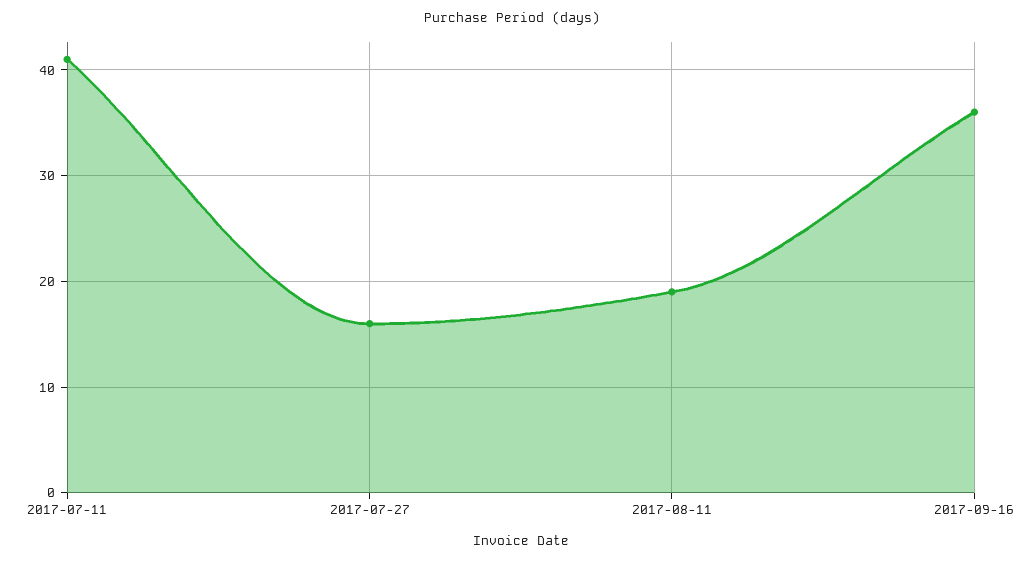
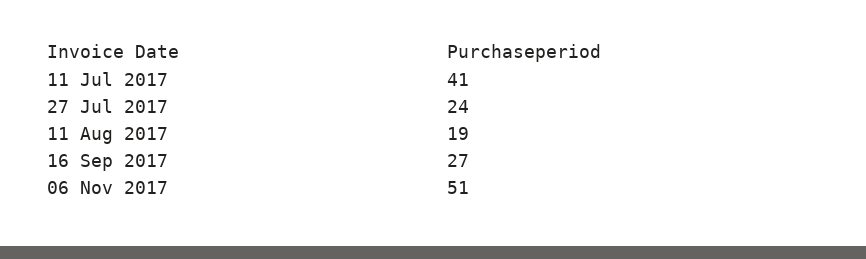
2017-07-27: 16 -> 24
2017-09-16: 36 -> 27
06 Nov 2017: none -> 51

